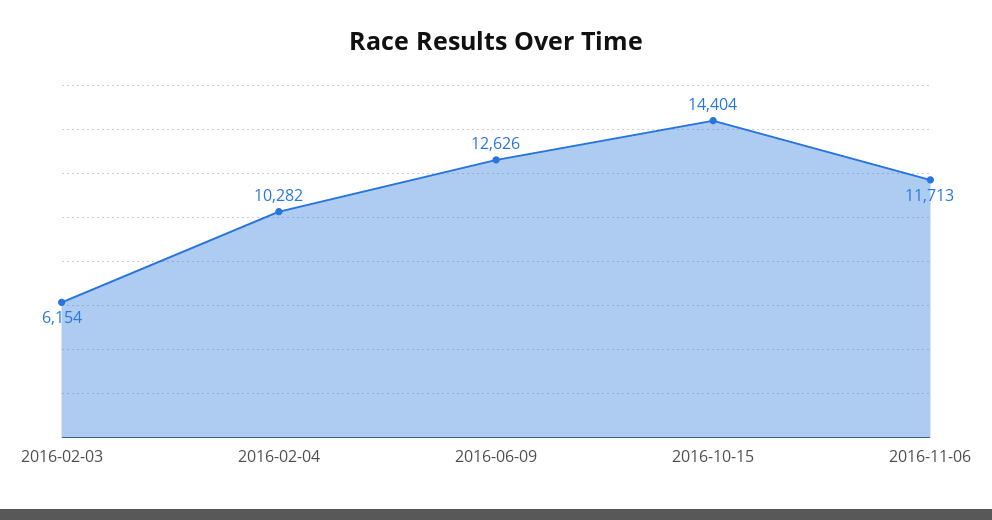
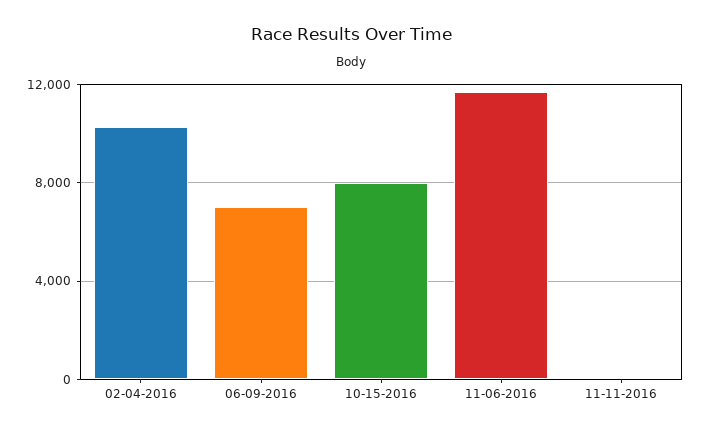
2016-02-03: 6154 -> none
2016-06-09: 12626 -> 7000
2016-10-15: 14404 -> 8000
11-11-2016: none -> 0

